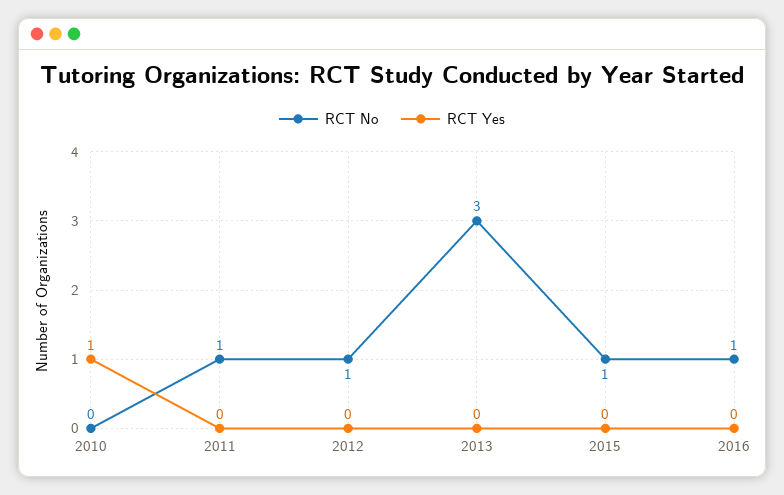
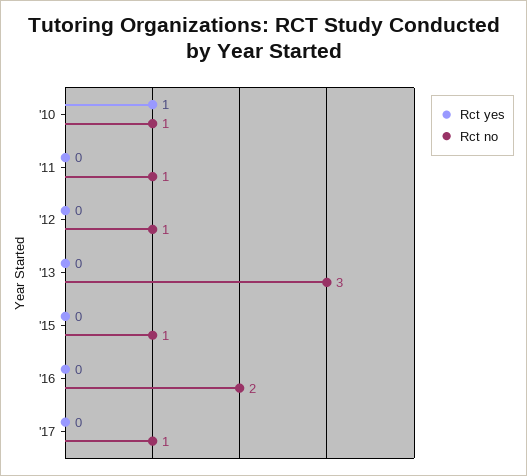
RCT No, 2010: 0 -> 1
RCT No, 2016: 1 -> 2
RCT Yes, '17: none -> 0
RCT No, '17: none -> 1

